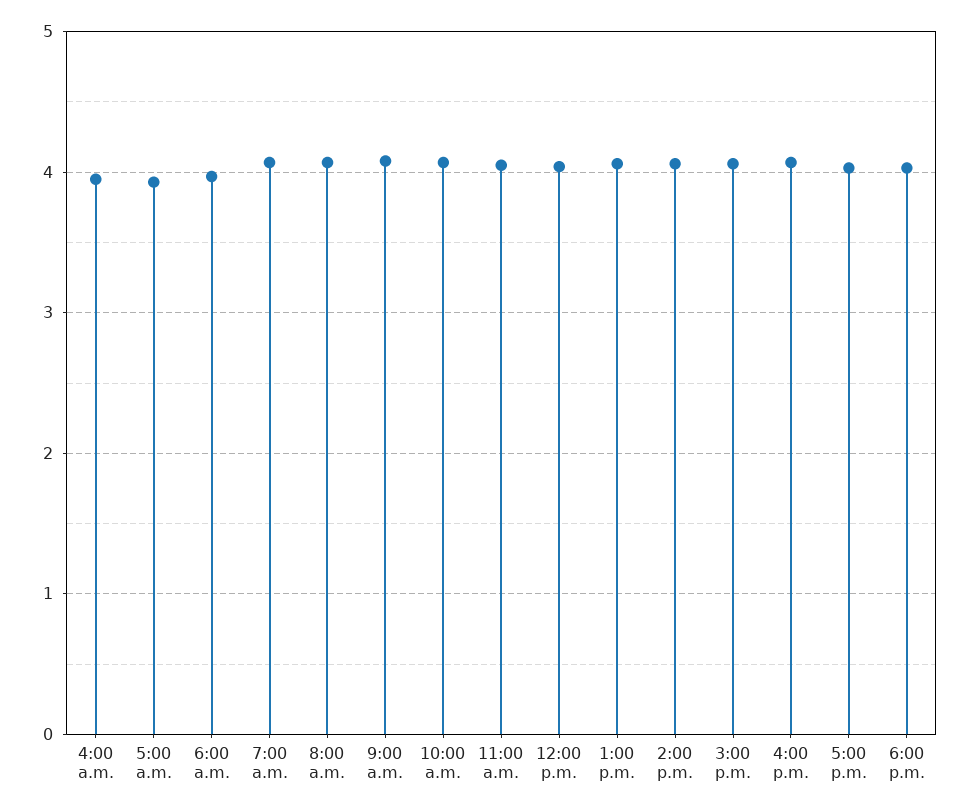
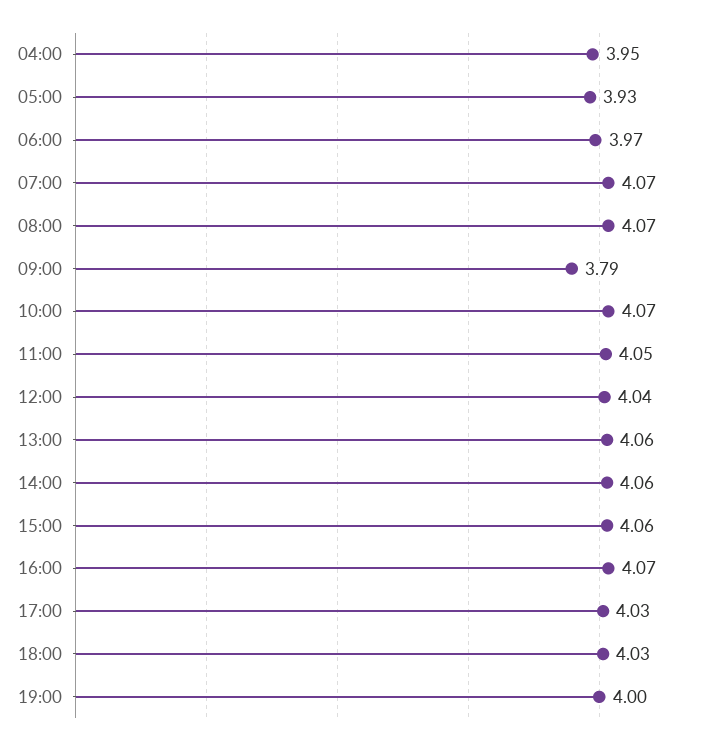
9:00 a.m.: 4.1 -> 3.79
19:00: none -> 4

